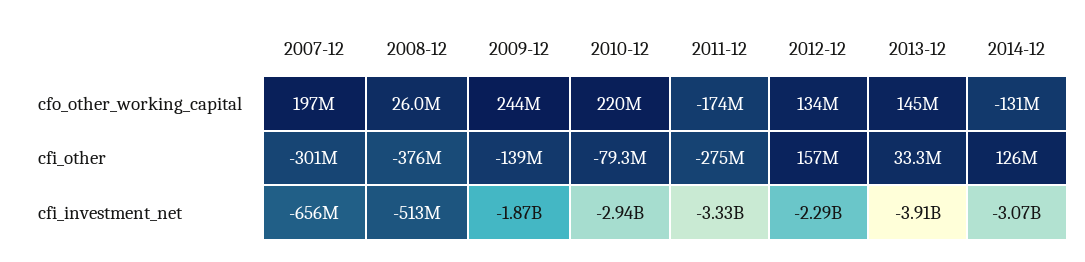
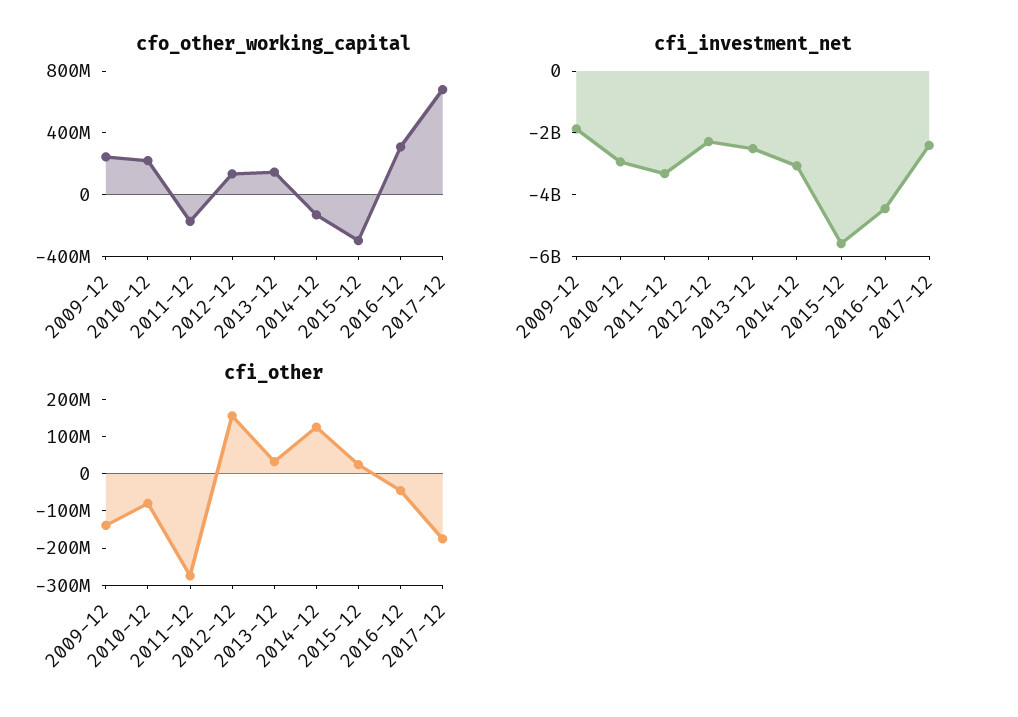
cfo_other_working_capital, 2007-12: 197000000 -> none
cfo_other_working_capital, 2008-12: 26000000 -> none
cfi_other, 2007-12: -301000000 -> none
cfi_other, 2008-12: -376000000 -> none
cfi_investment_net, 2007-12: -656000000 -> none
cfi_investment_net, 2008-12: -513000000 -> none
cfi_investment_net, 2013-12: -3910000000 -> -2500000000
cfo_other_working_capital, 2015-12: none -> -300000000
cfo_other_working_capital, 2016-12: none -> 300000000
cfo_other_working_capital, 2017-12: none -> 700000000
cfi_investment_net, 2015-12: none -> -5500000000
cfi_investment_net, 2016-12: none -> -4500000000
cfi_investment_net, 2017-12: none -> -2500000000
cfi_other, 2015-12: none -> 25000000
cfi_other, 2016-12: none -> -50000000
cfi_other, 2017-12: none -> -175000000

